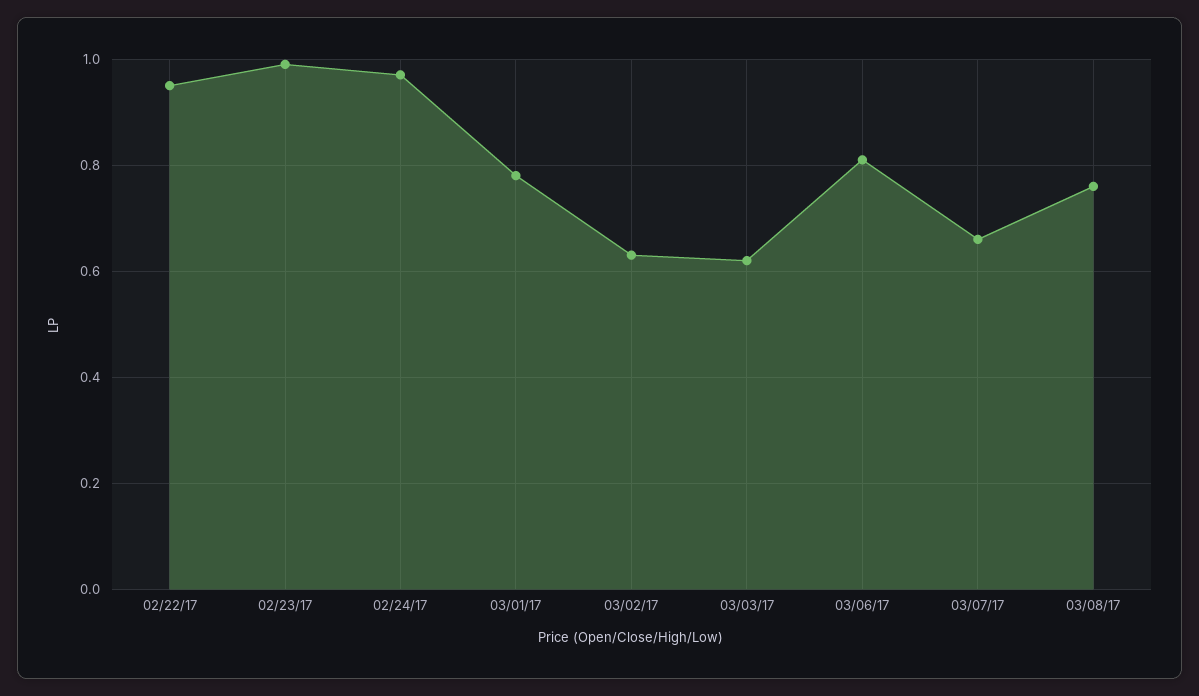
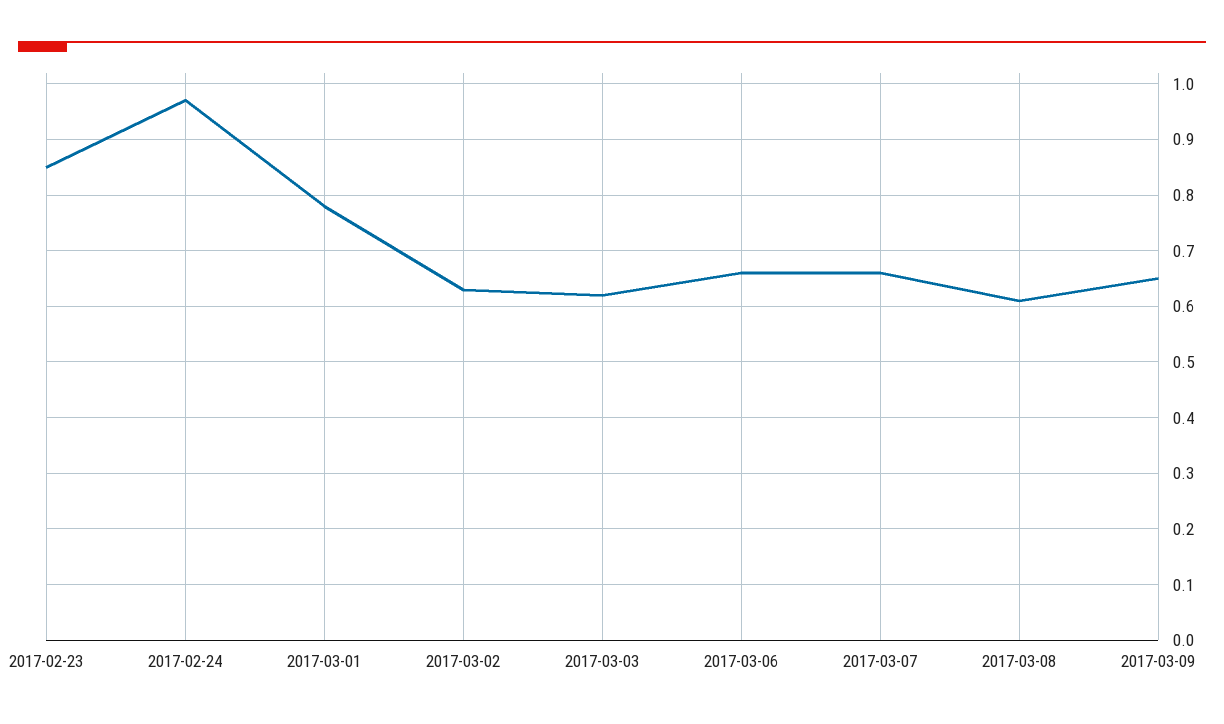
02/22/17: 0.95 -> none
02/23/17: 1 -> 0.85
03/06/17: 0.8 -> 0.65
03/08/17: 0.75 -> 0.6
2017-03-09: none -> 0.65

